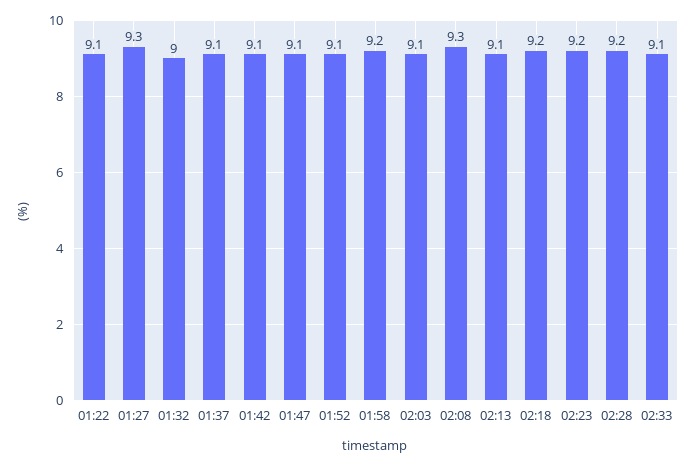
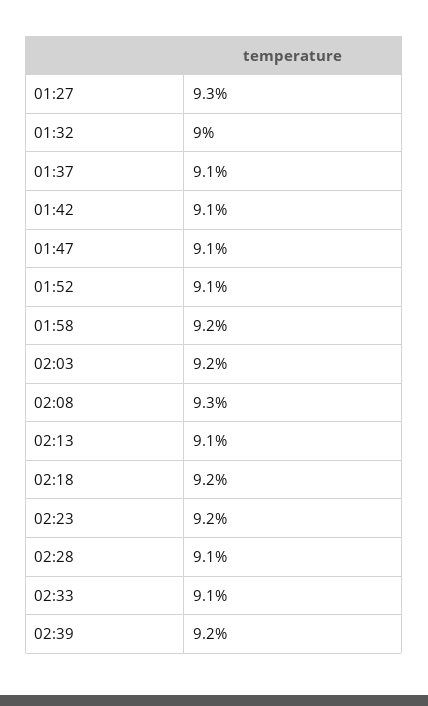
01:22: 9.1 -> none
02:03: 9.1 -> 9.2
02:28: 9.2 -> 9.1
02:39: none -> 9.2

